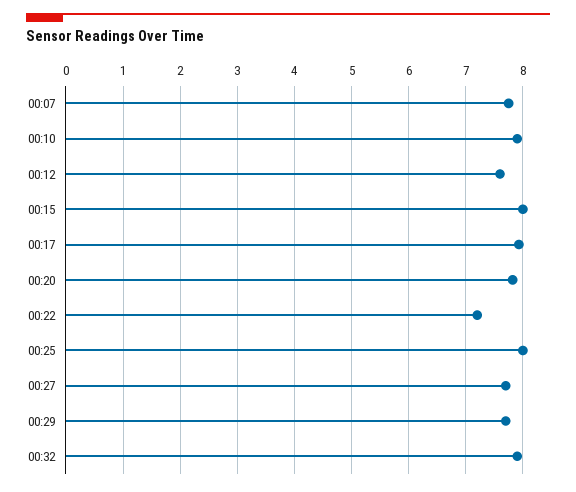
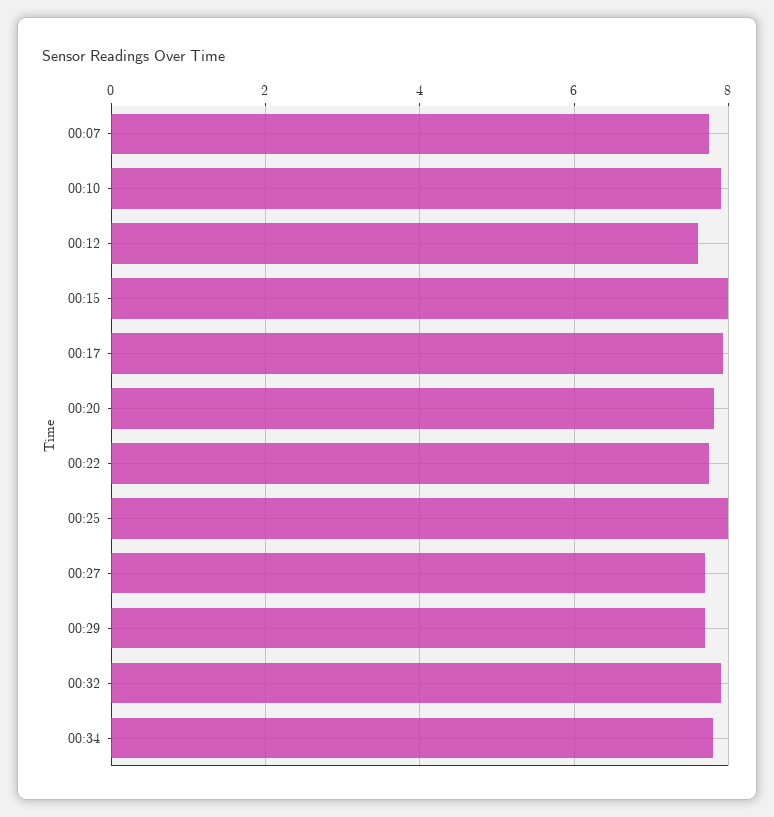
00:22: 7.2 -> 7.8
00:34: none -> 7.8

